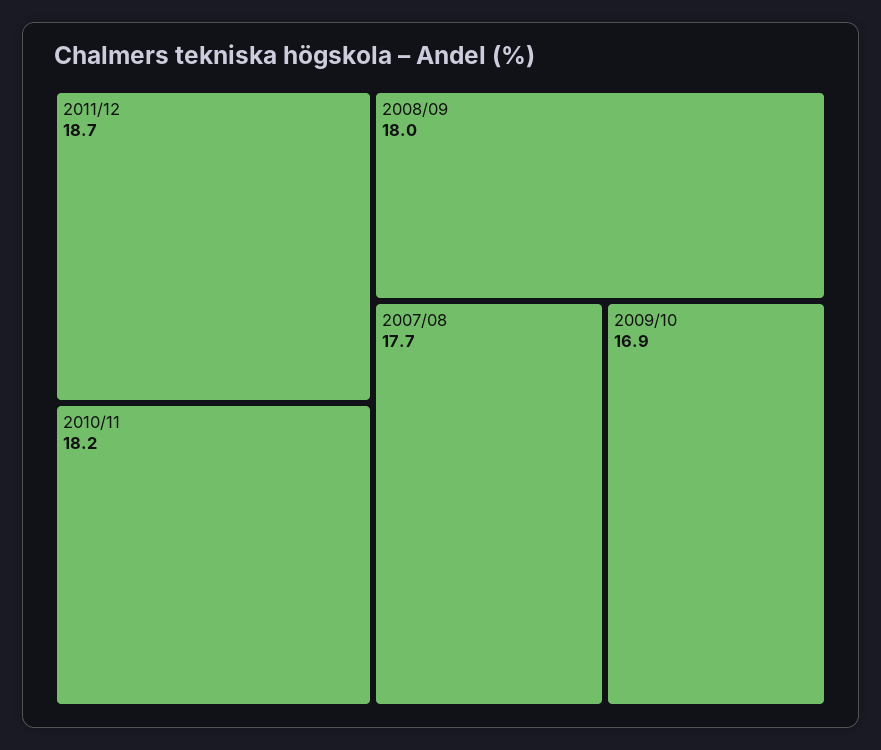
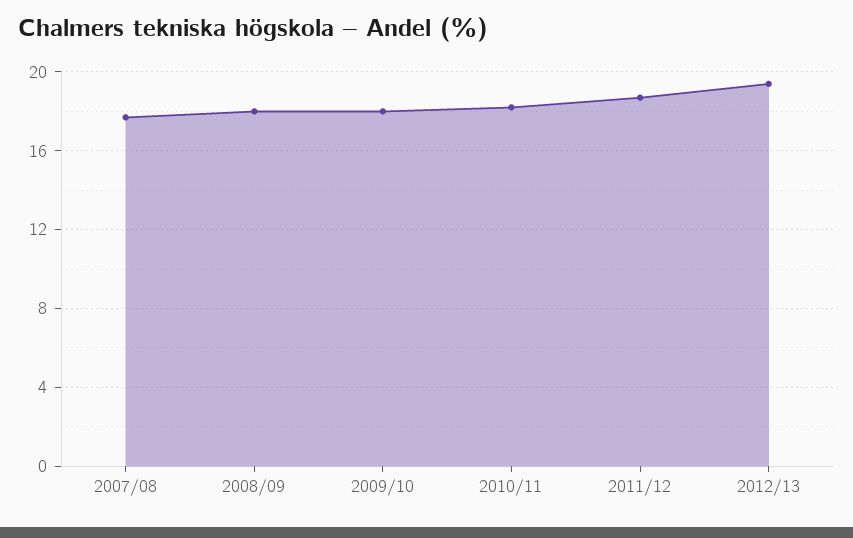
2009/10: 16.9 -> 18
2012/13: none -> 19.5

